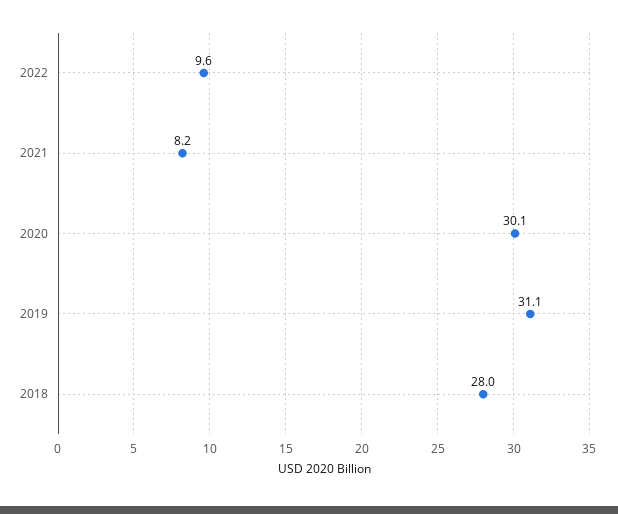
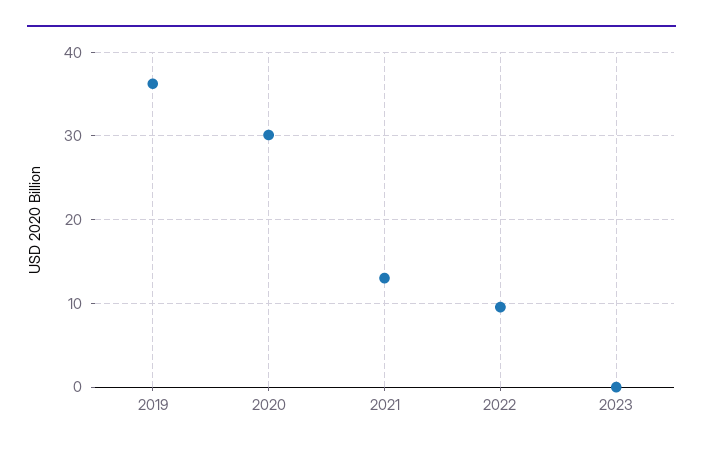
2021: 8.2 -> 13
2019: 31.1 -> 36
2018: 28 -> none
2023: none -> 0

